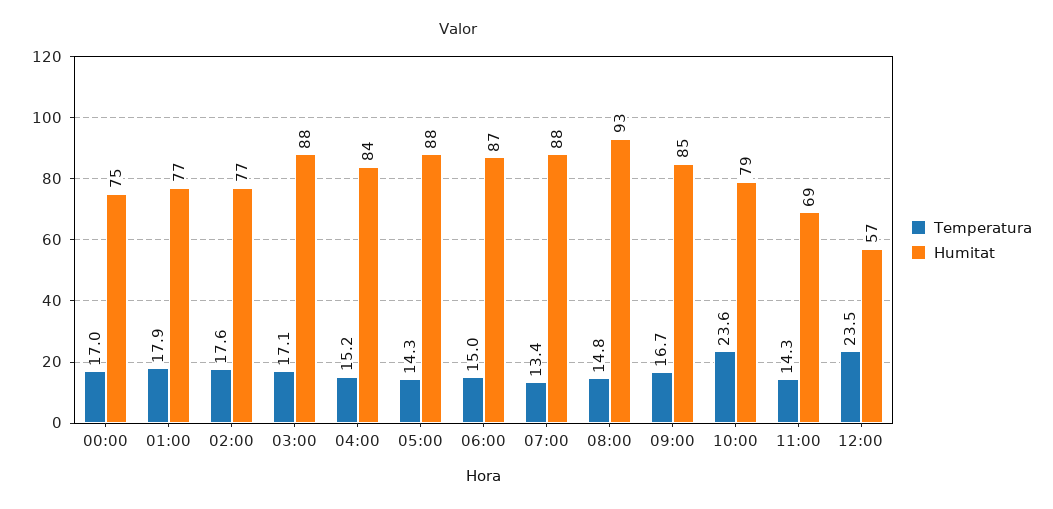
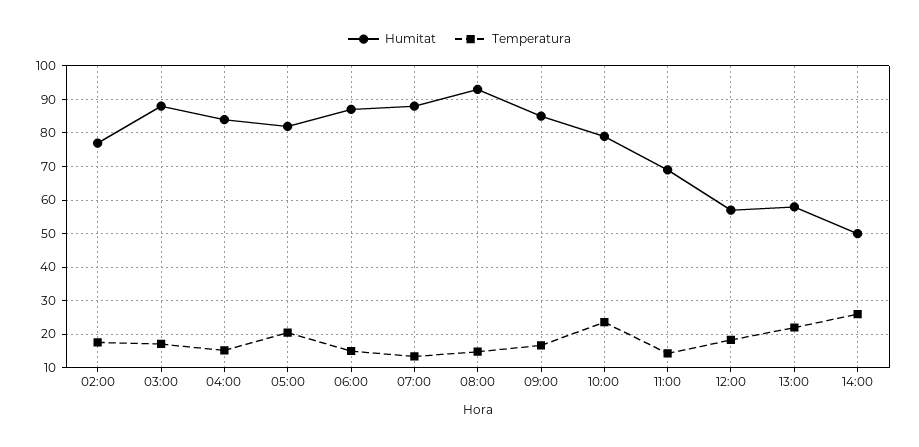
Temperatura, 00:00: 17 -> none
Humitat, 00:00: 75 -> none
Temperatura, 01:00: 17.9 -> none
Humitat, 01:00: 77 -> none
Temperatura, 05:00: 14.3 -> 20
Humitat, 05:00: 88 -> 82
Temperatura, 12:00: 23.5 -> 18
Humitat, 13:00: none -> 58
Temperatura, 13:00: none -> 22
Humitat, 14:00: none -> 50
Temperatura, 14:00: none -> 26

